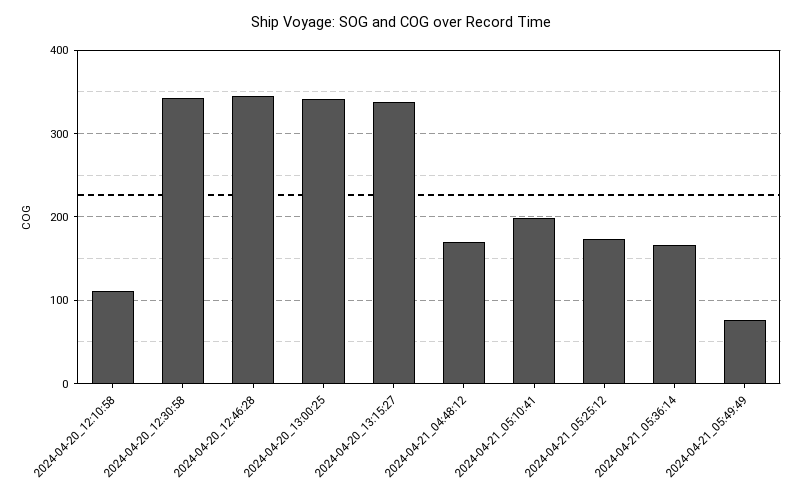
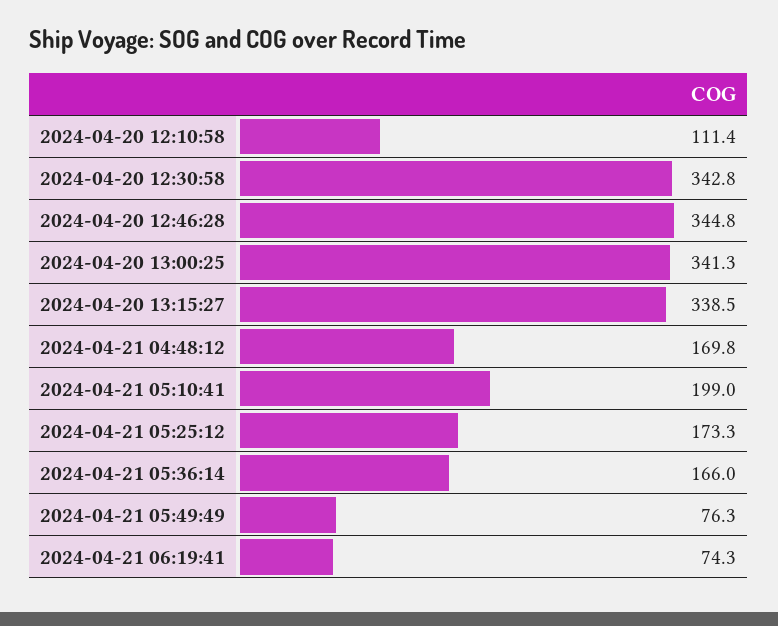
2024-04-21 06:19:41: none -> 74.3

